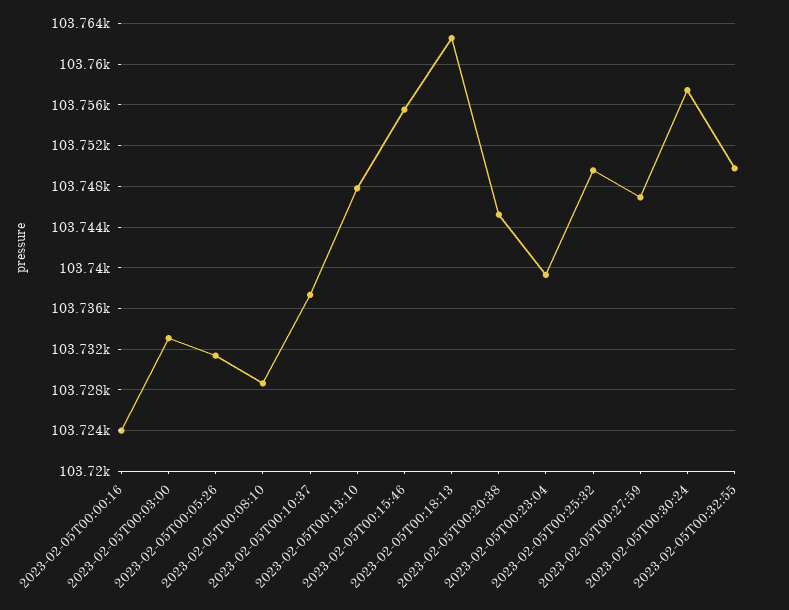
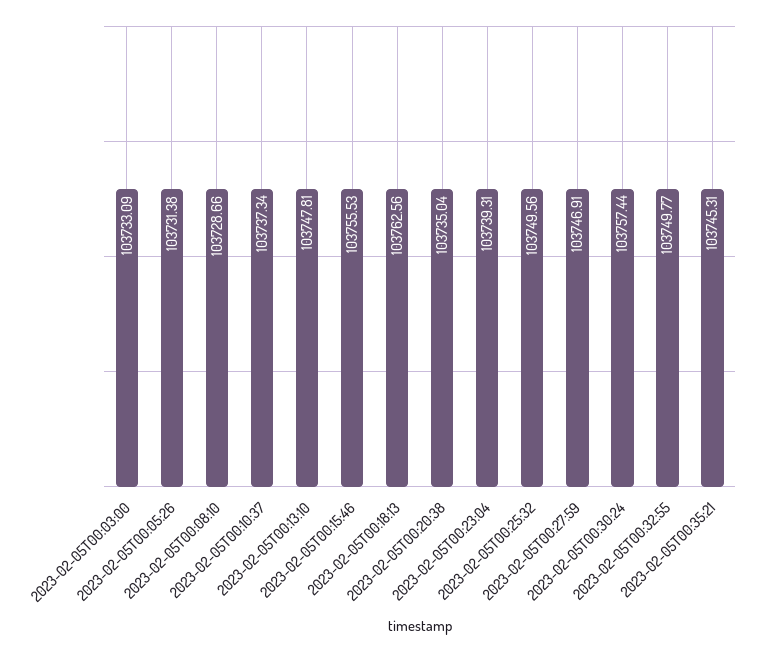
2023-02-05T00:00:16: 103724 -> none
2023-02-05T00:20:38: 103745 -> 103735.04
2023-02-05T00:35:21: none -> 103745.31

